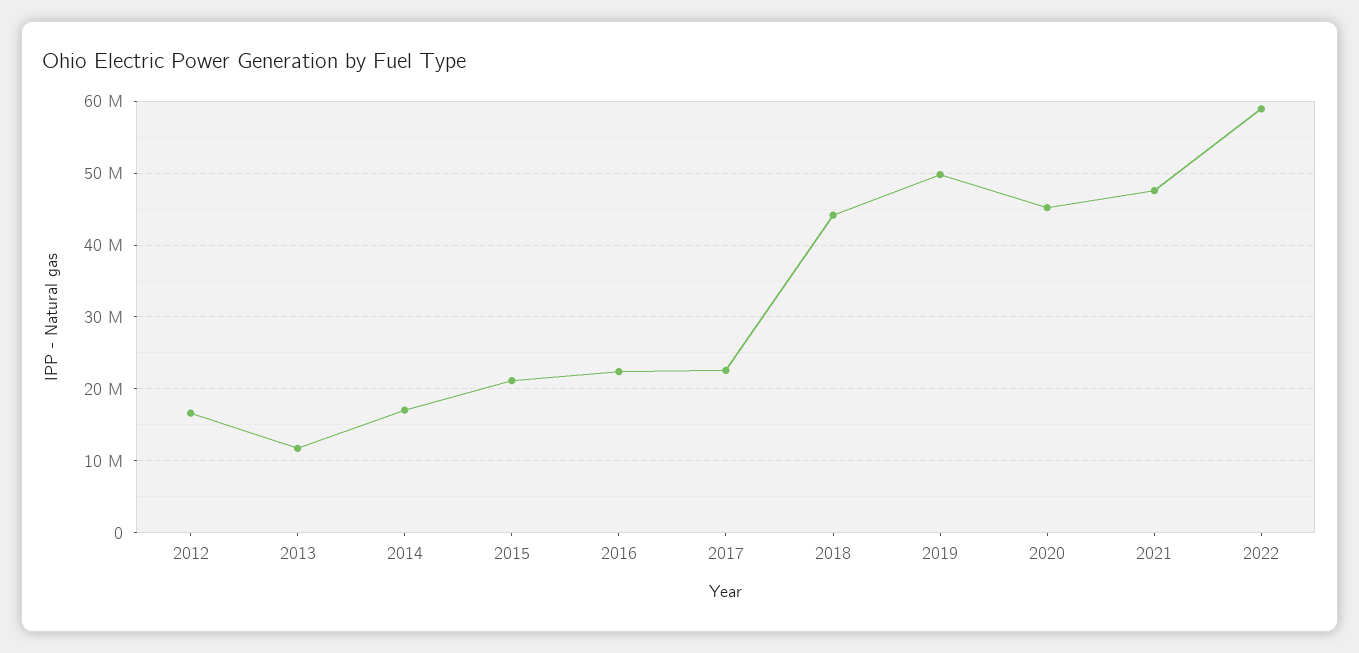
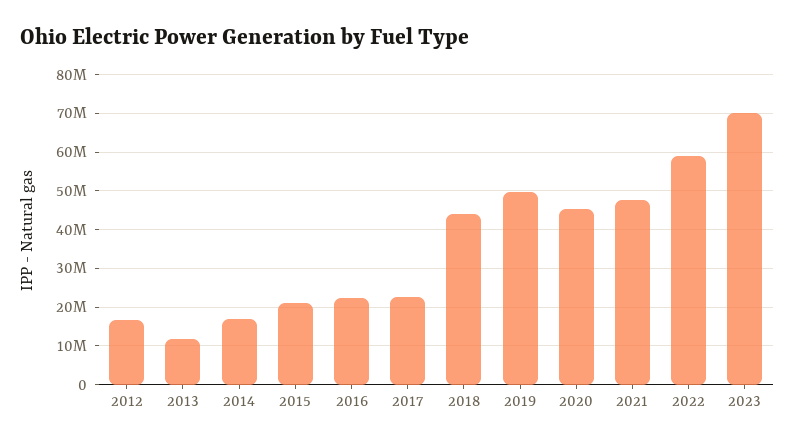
2023: none -> 70000000

